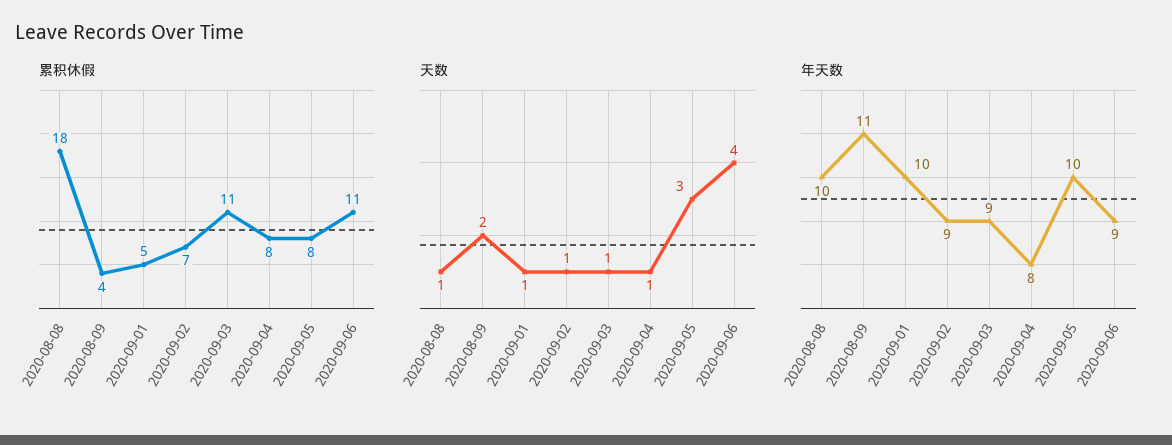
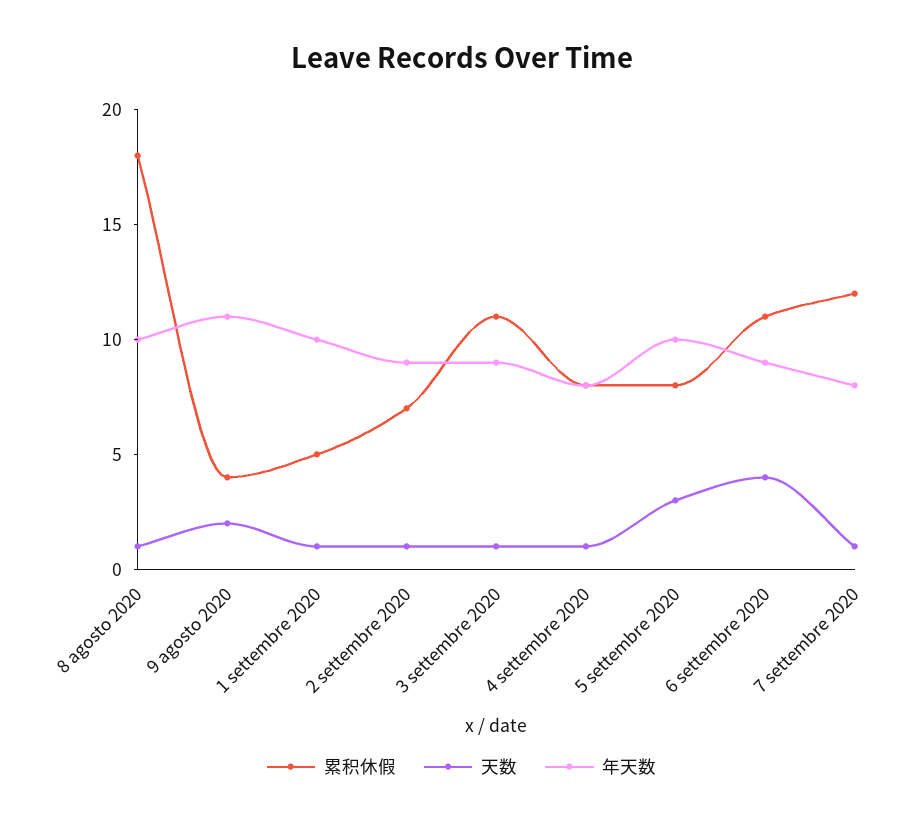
累积休假, 7 settembre 2020: none -> 12
天数, 7 settembre 2020: none -> 1
年天数, 7 settembre 2020: none -> 8

